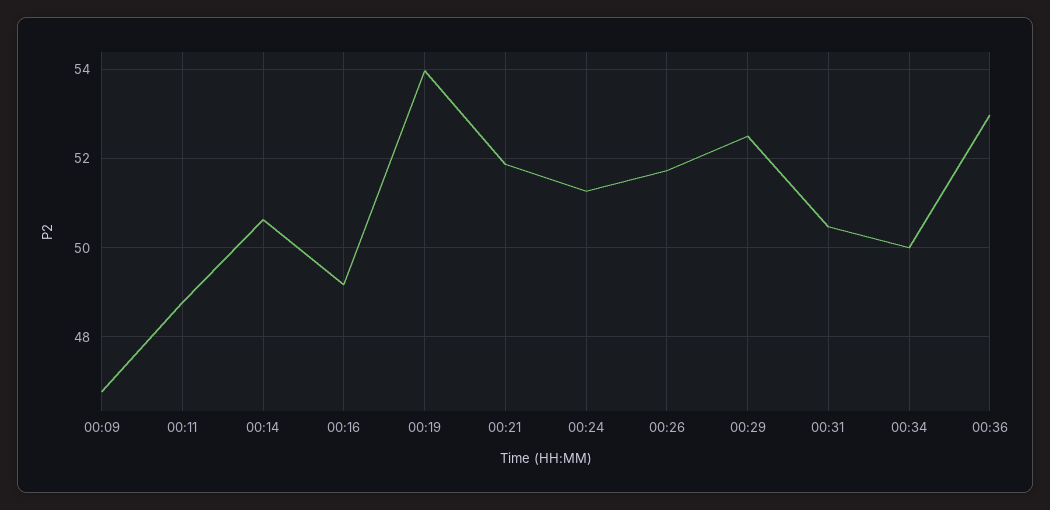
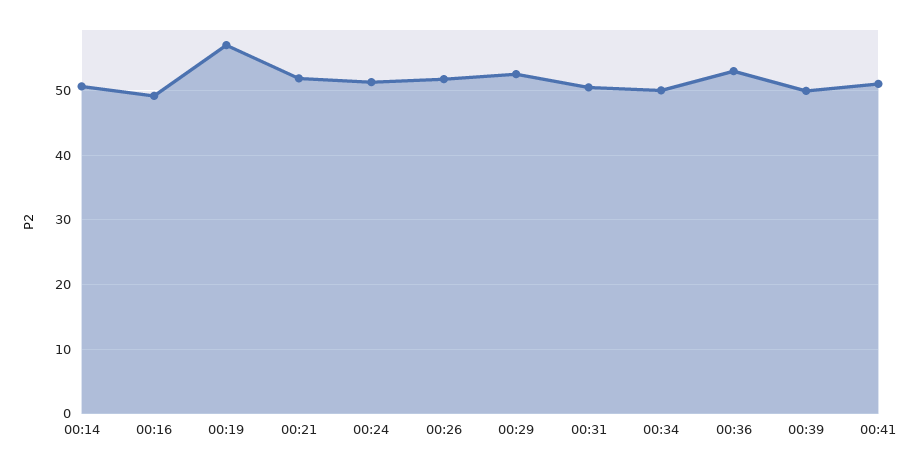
00:09: 46.8 -> none
00:11: 48.8 -> none
00:19: 54 -> 57
00:39: none -> 50
00:41: none -> 51

